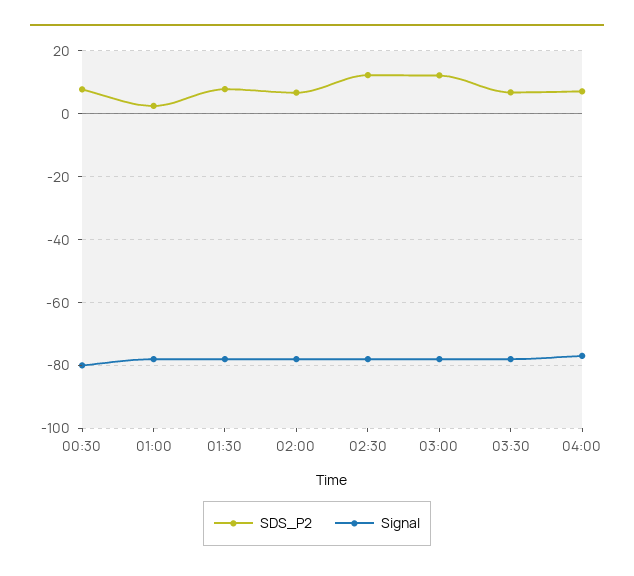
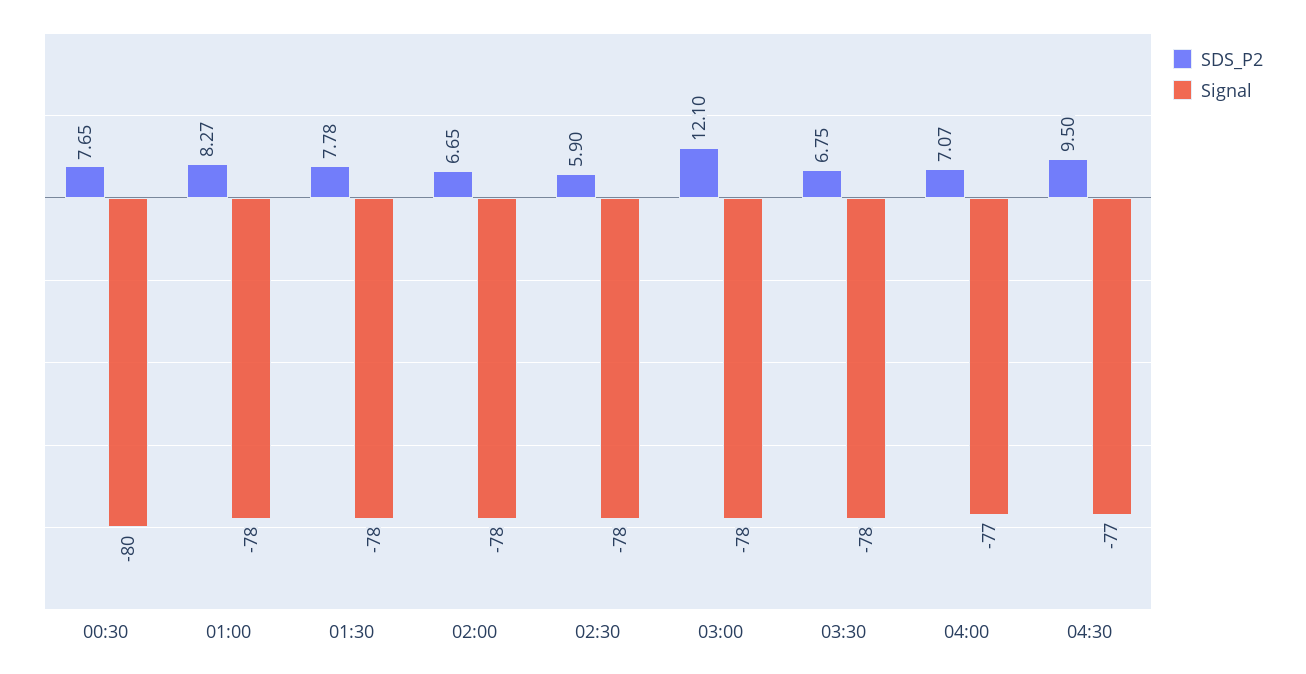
SDS_P2, 01:00: 2 -> 8.27
SDS_P2, 02:30: 12 -> 5.9
SDS_P2, 04:30: none -> 9.5
Signal, 04:30: none -> -77

